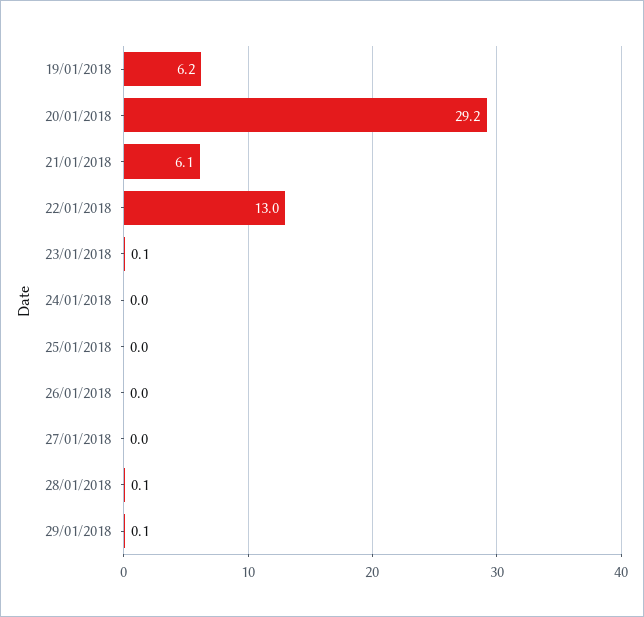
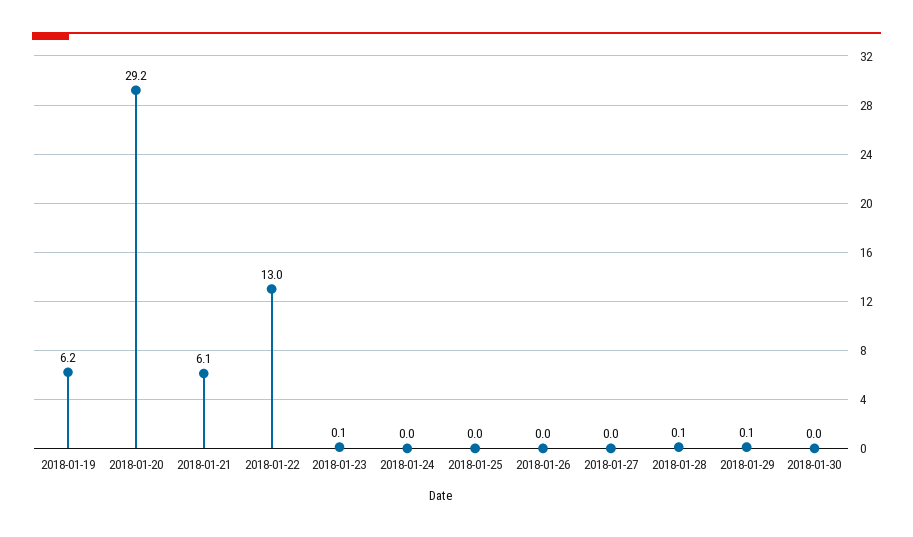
2018-01-30: none -> 0

